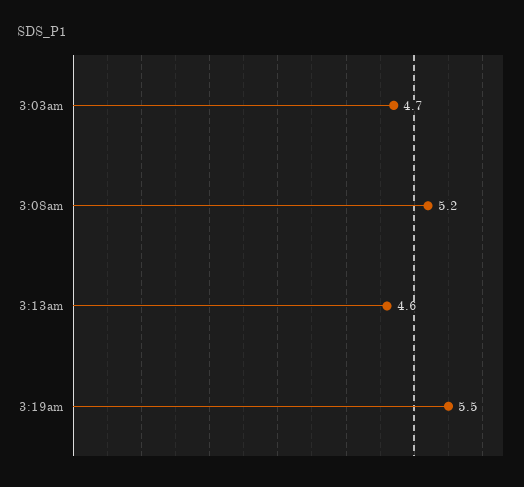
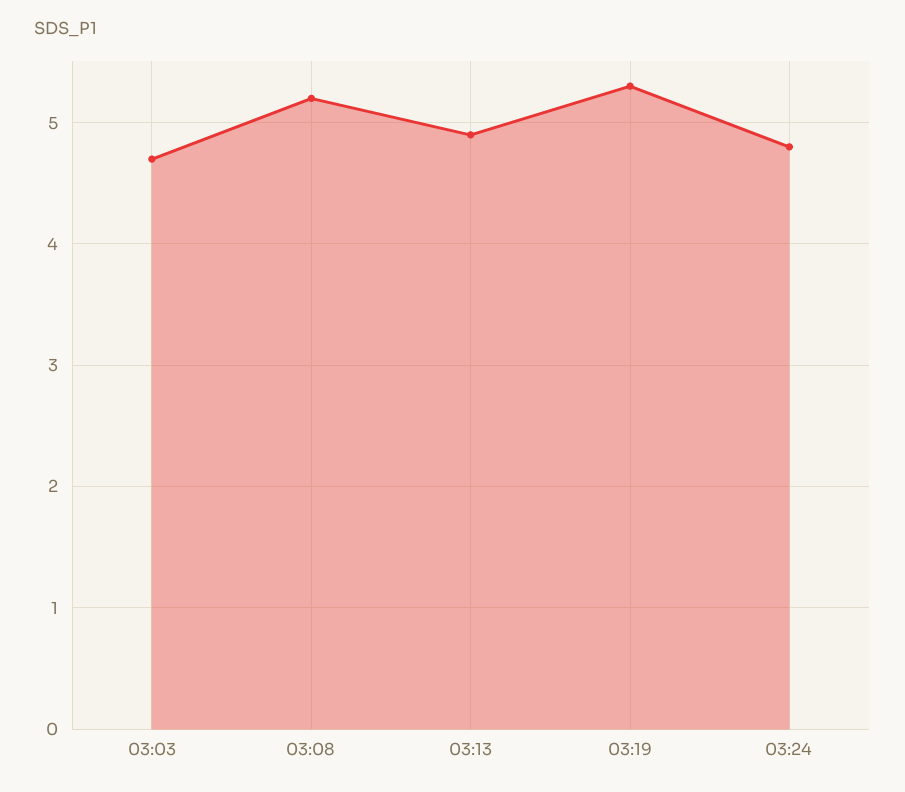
3:13am: 4.6 -> 4.9
3:19am: 5.5 -> 5.3
03:24: none -> 4.8

